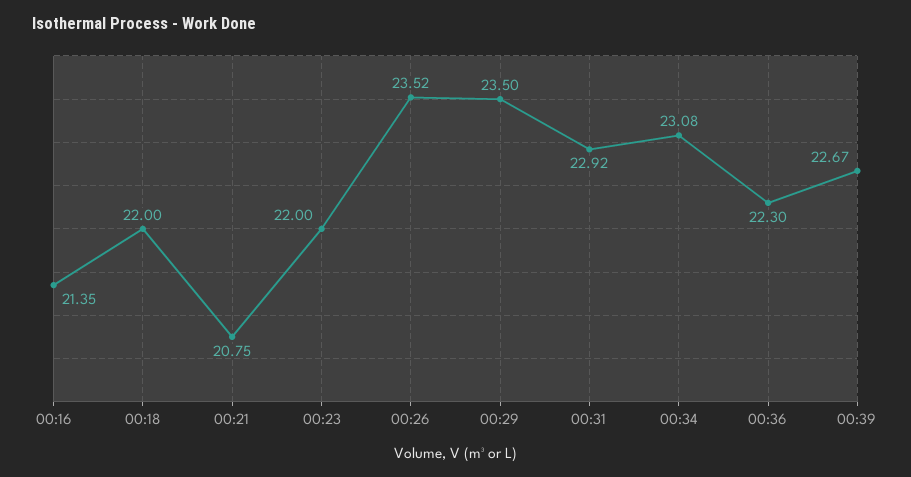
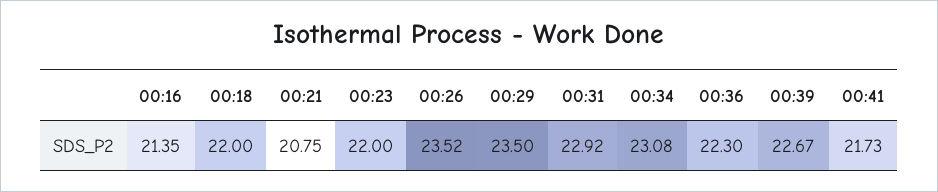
00:41: none -> 21.73

